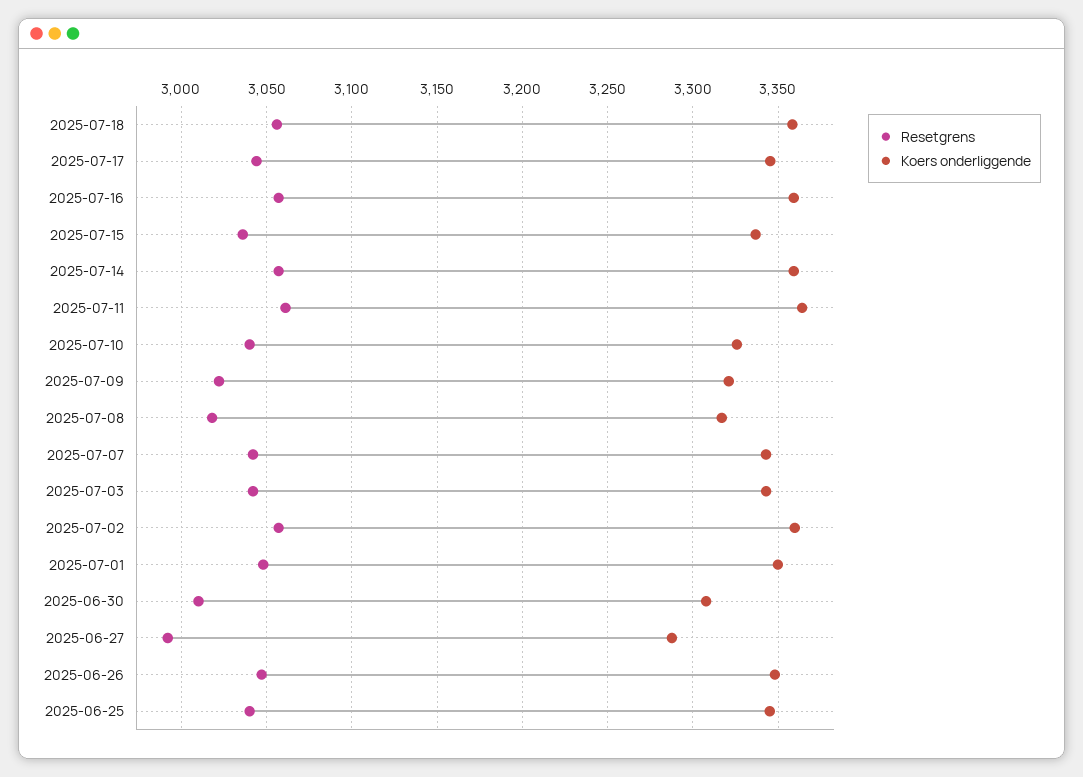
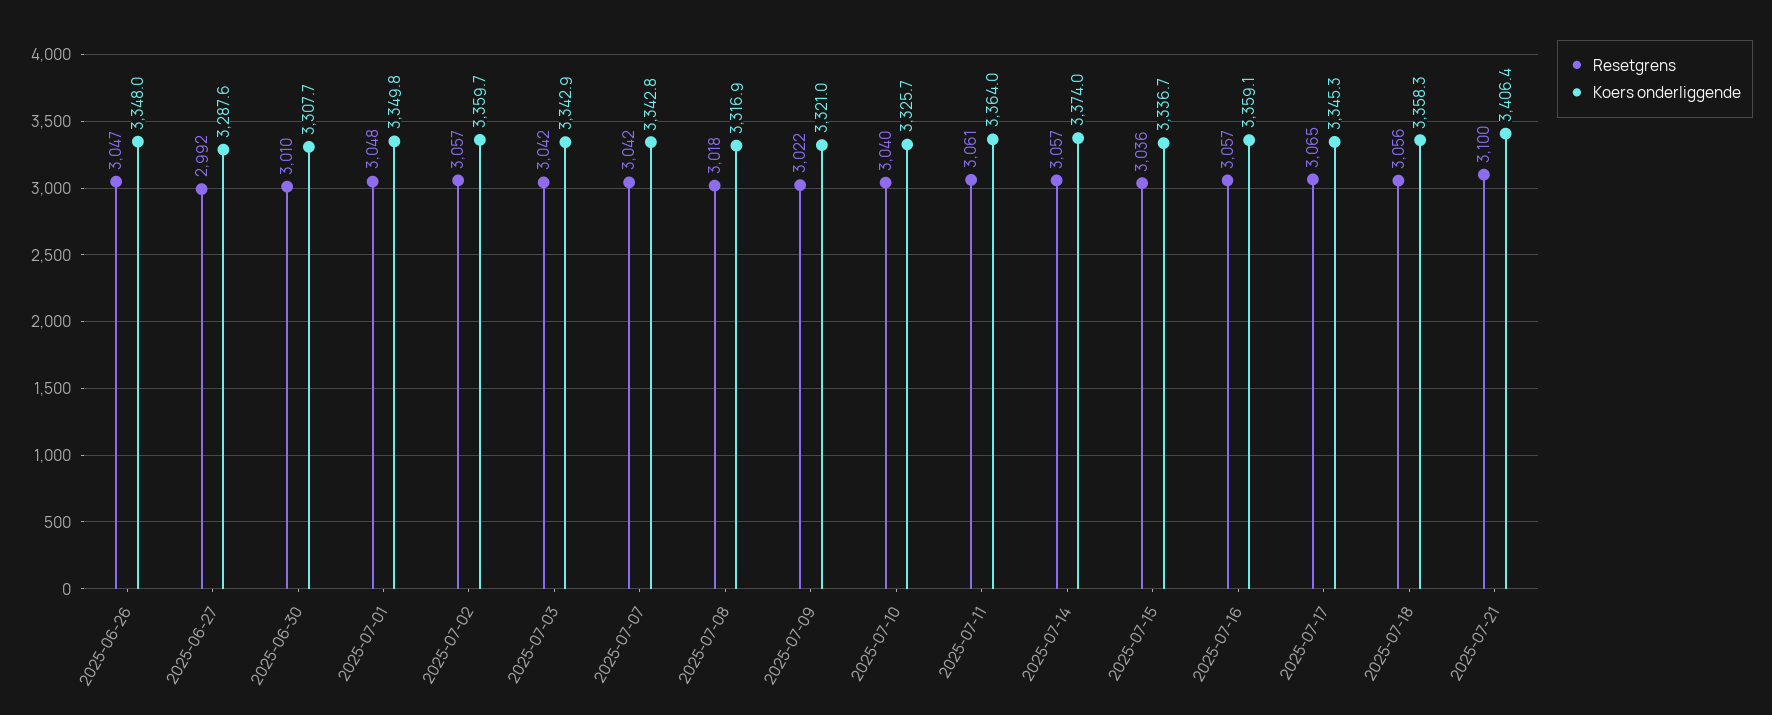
Resetgrens, 2025-07-17: 3045 -> 3065
Koers onderliggende, 2025-07-14: 3360 -> 3374
Resetgrens, 2025-06-25: 3040 -> none
Koers onderliggende, 2025-06-25: 3345 -> none
Resetgrens, 2025-07-21: none -> 3100
Koers onderliggende, 2025-07-21: none -> 3406.4

